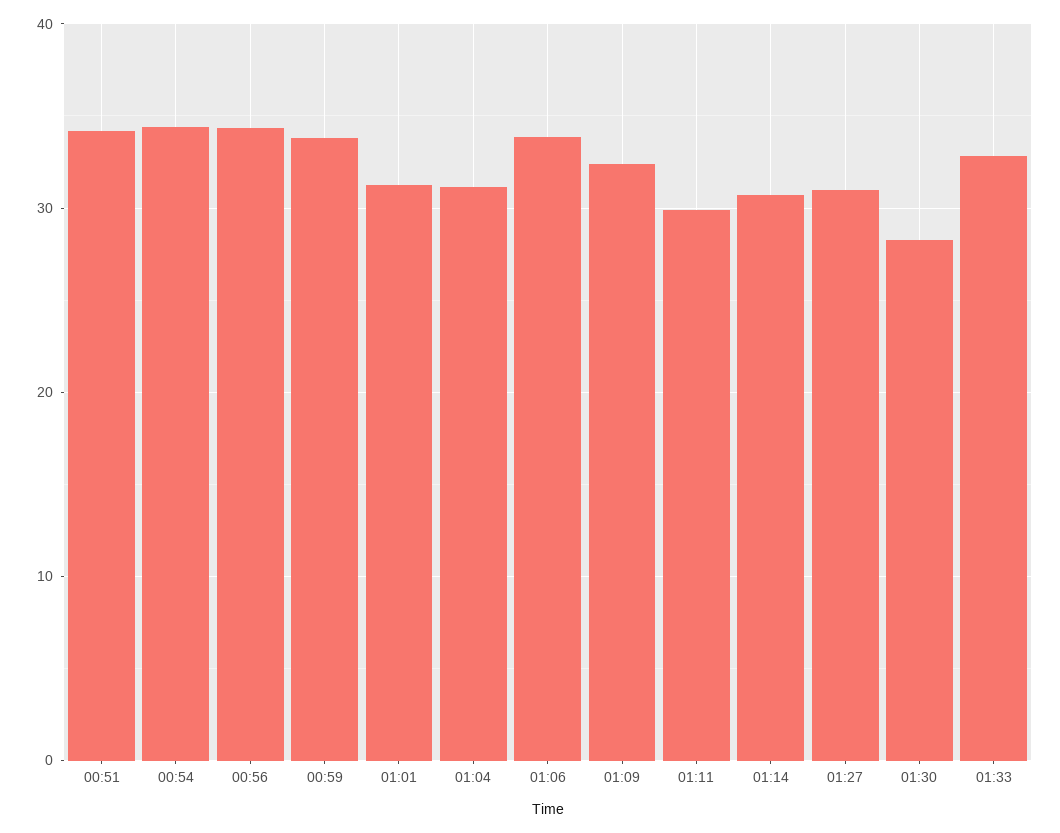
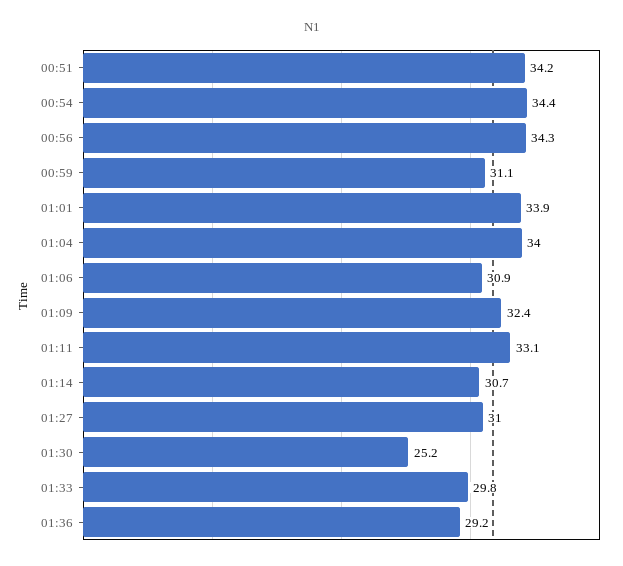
00:59: 34 -> 31.1
01:01: 31 -> 33.9
01:04: 31 -> 34
01:06: 34 -> 30.9
01:11: 30 -> 33.1
01:30: 28 -> 25.2
01:33: 33 -> 29.8
01:36: none -> 29.2

